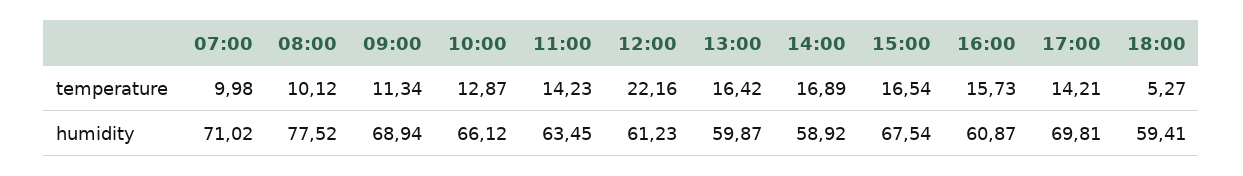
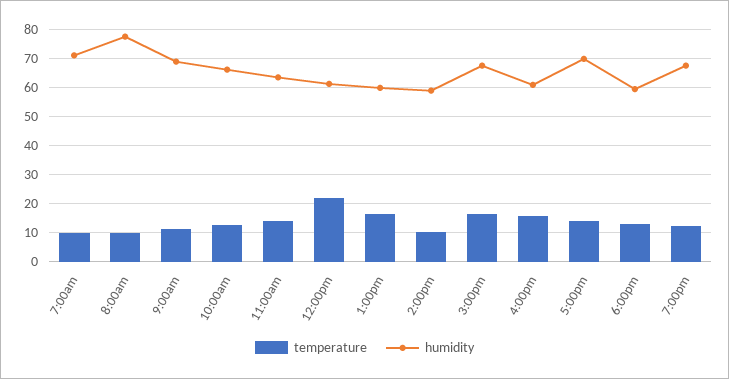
temperature, 14:00: 16.89 -> 10
temperature, 18:00: 5.27 -> 12.5
temperature, 7:00pm: none -> 12.5
humidity, 7:00pm: none -> 67.5

